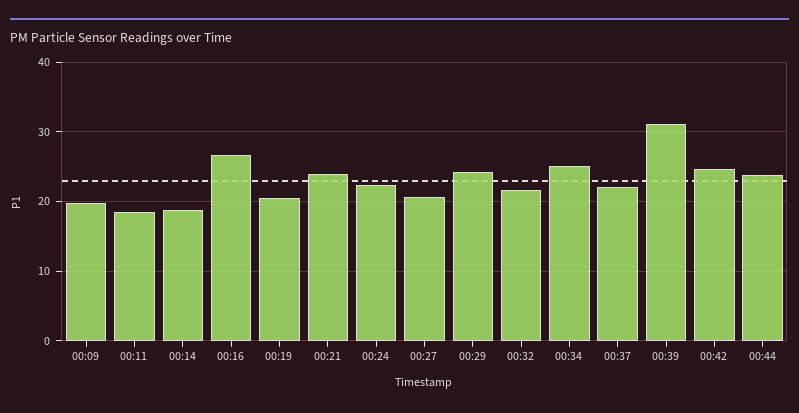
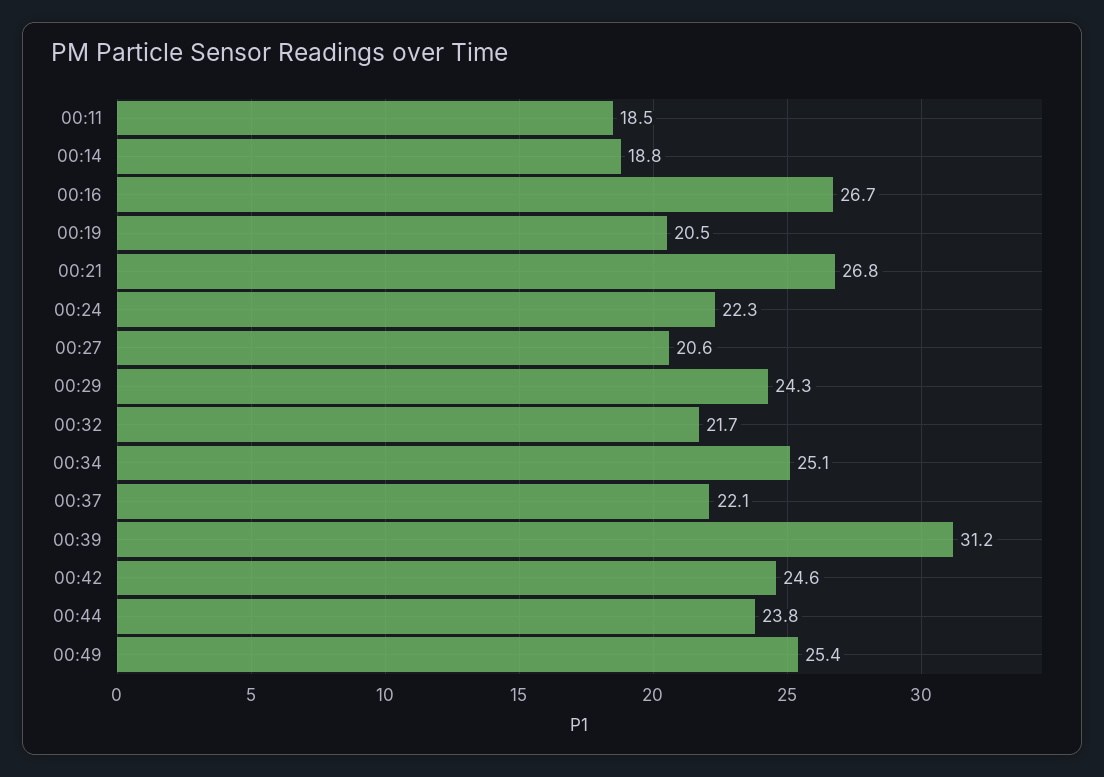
00:09: 20 -> none
00:21: 24 -> 26.8
00:49: none -> 25.4

